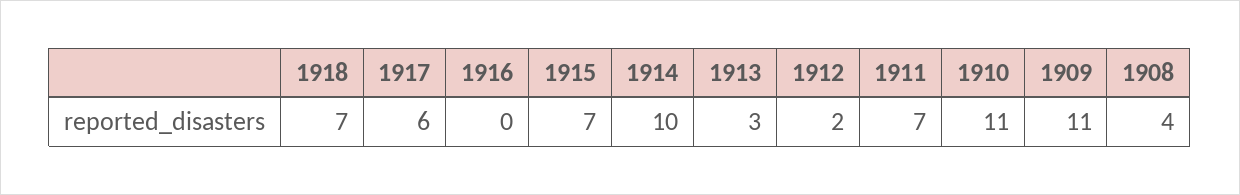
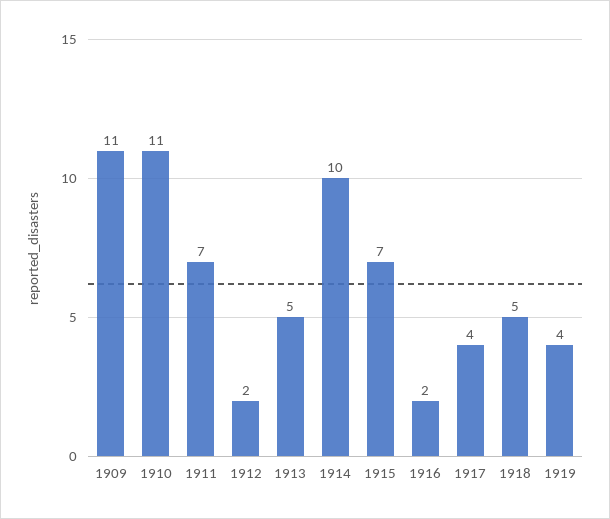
1918: 7 -> 5
1917: 6 -> 4
1916: 0 -> 2
1913: 3 -> 5
1908: 4 -> none
1919: none -> 4

